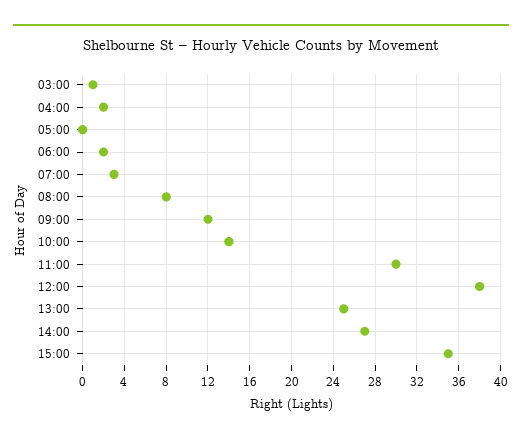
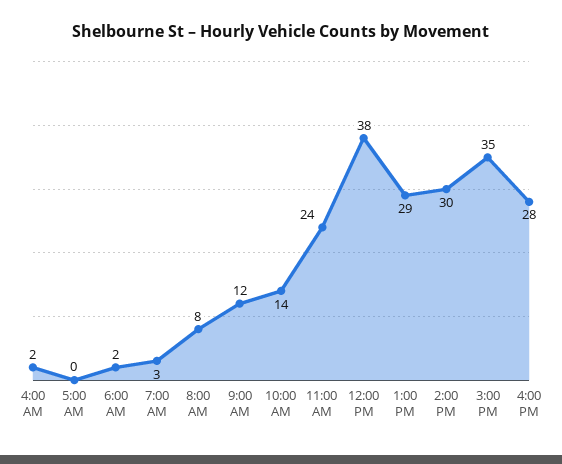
03:00: 1 -> none
11:00: 30 -> 24
13:00: 25 -> 29
14:00: 27 -> 30
4:00 PM: none -> 28

